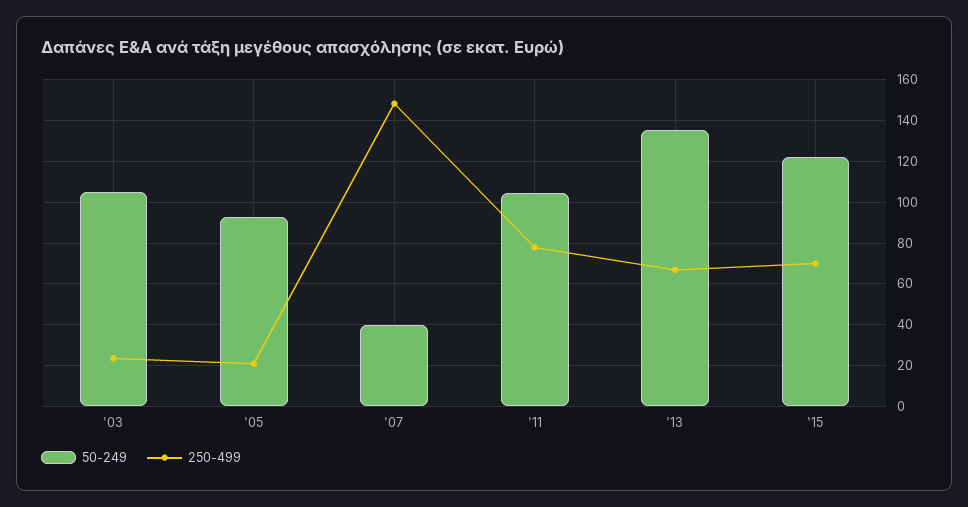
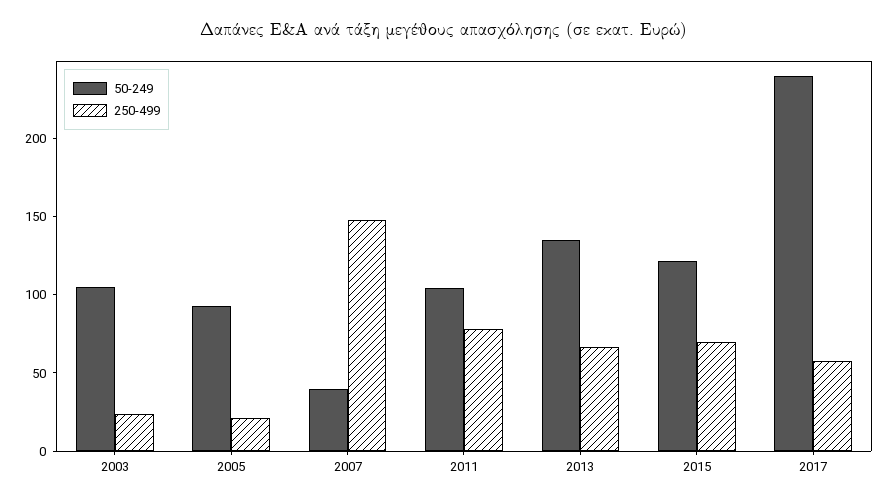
50-249, 2017: none -> 240
250-499, 2017: none -> 60

